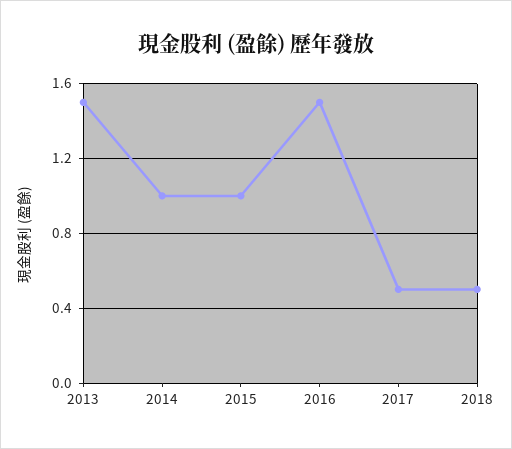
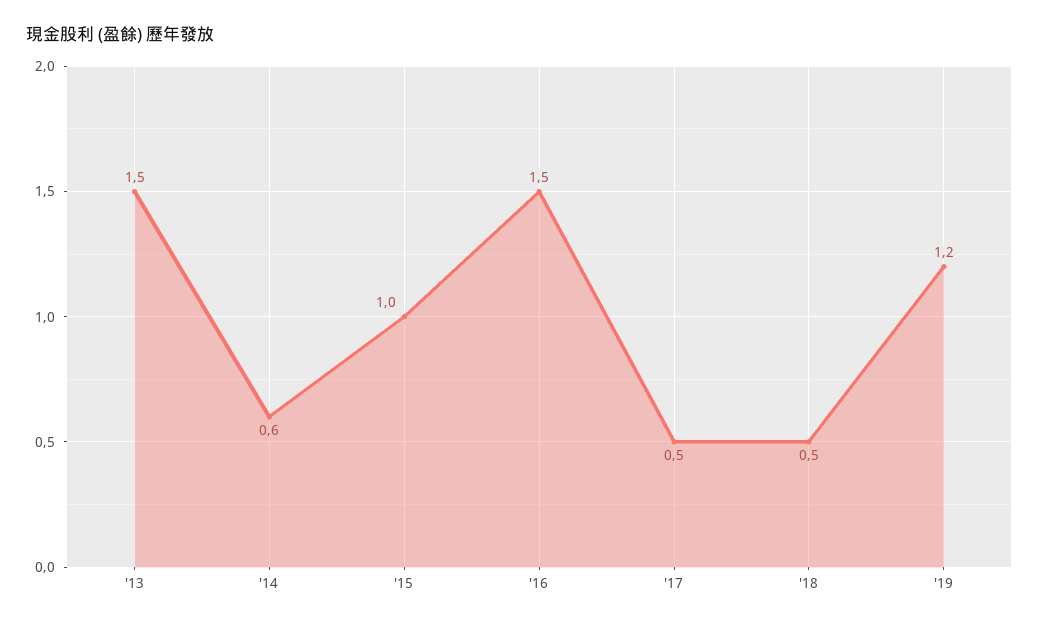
2014: 1 -> 0.6
'19: none -> 1.2

